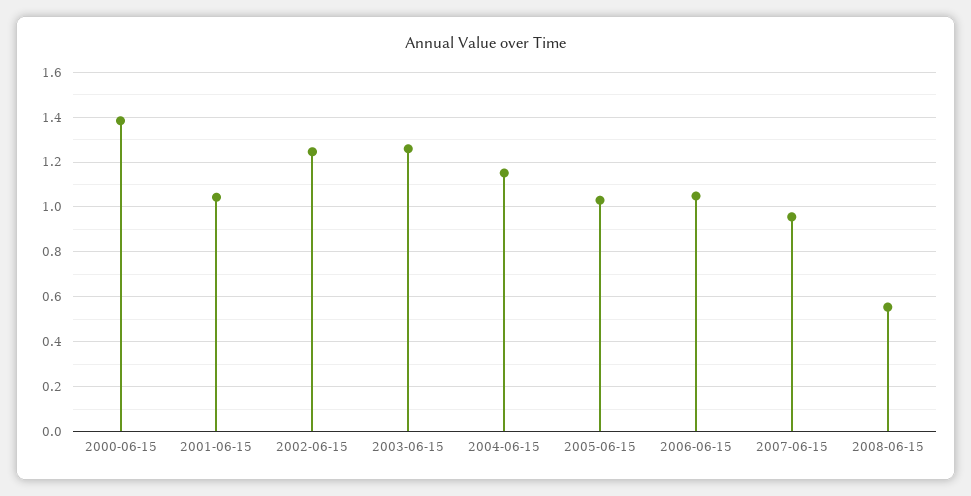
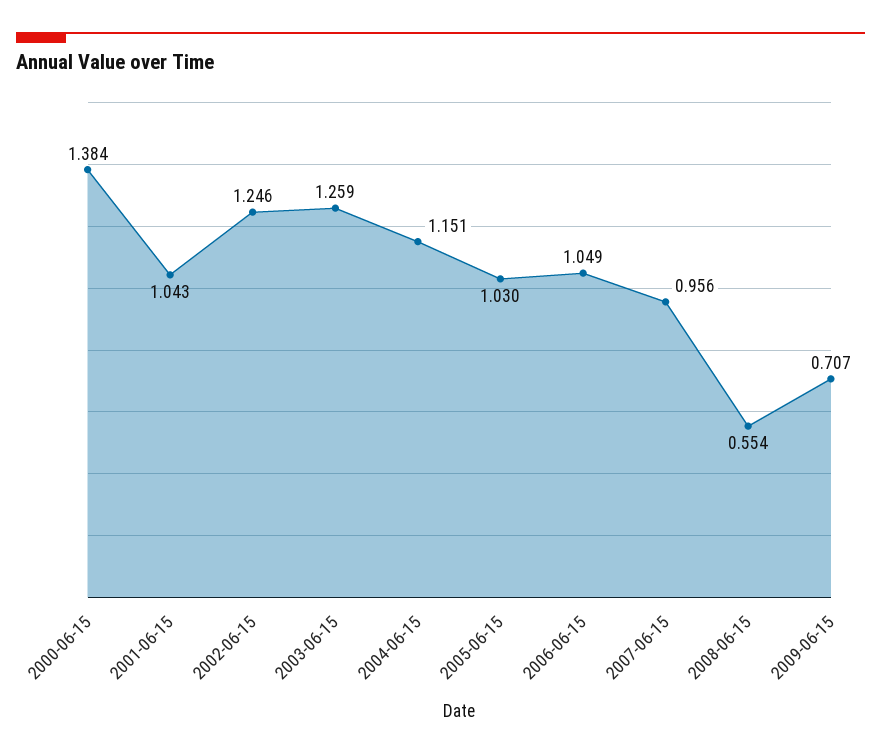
2009-06-15: none -> 0.707

